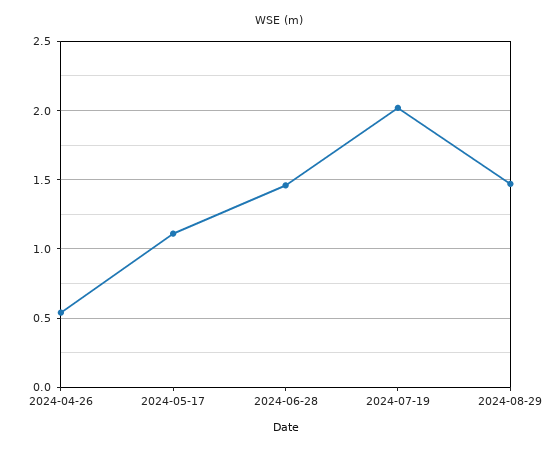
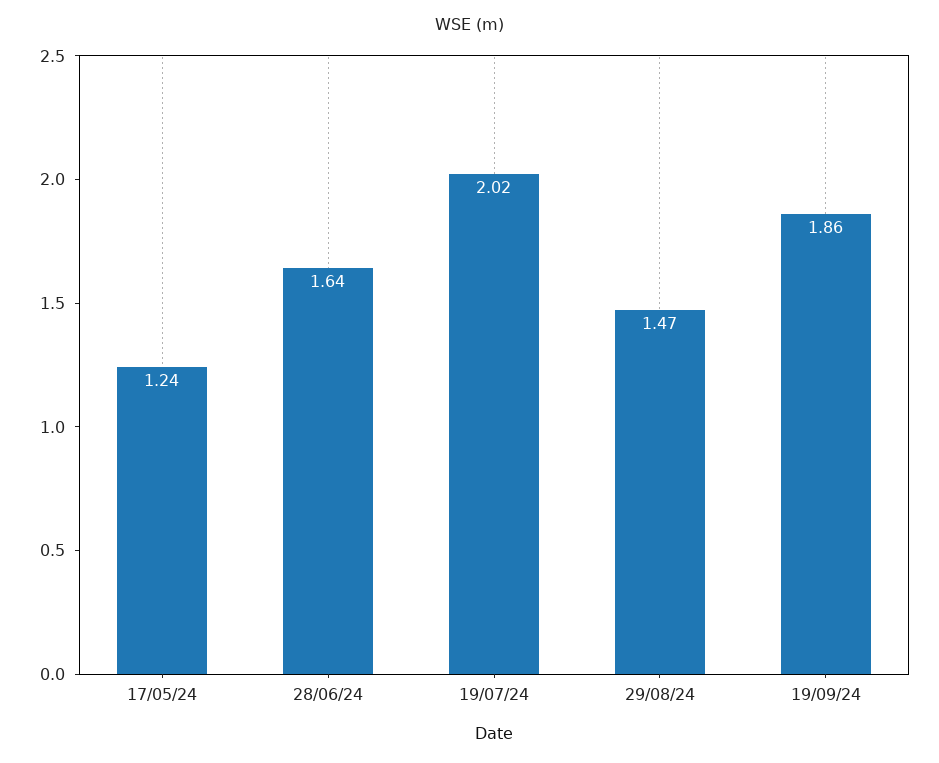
2024-04-26: 0.55 -> none
2024-05-17: 1.1 -> 1.24
2024-06-28: 1.45 -> 1.64
19/09/24: none -> 1.86

